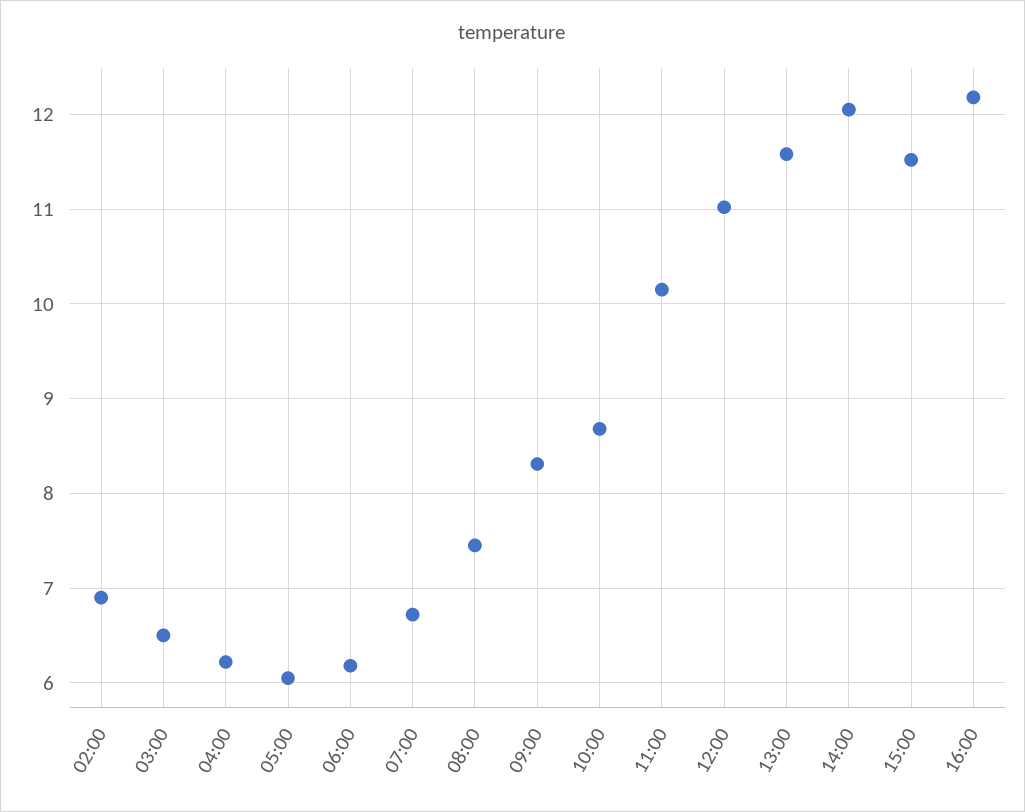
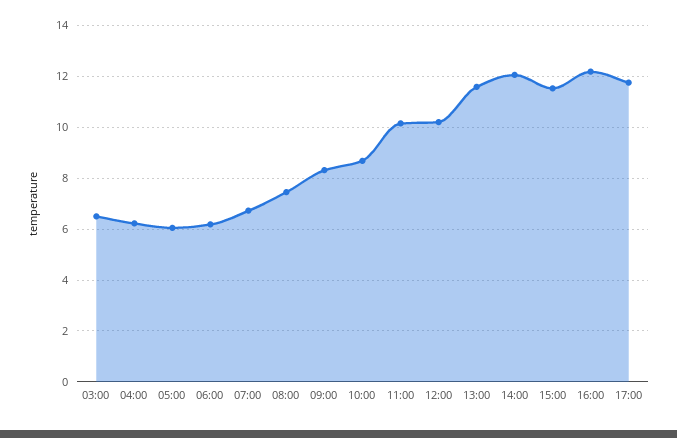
02:00: 6.9 -> none
12:00: 11 -> 10.25
17:00: none -> 11.75

